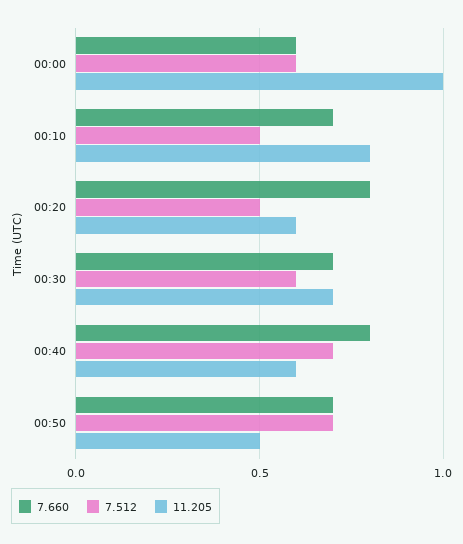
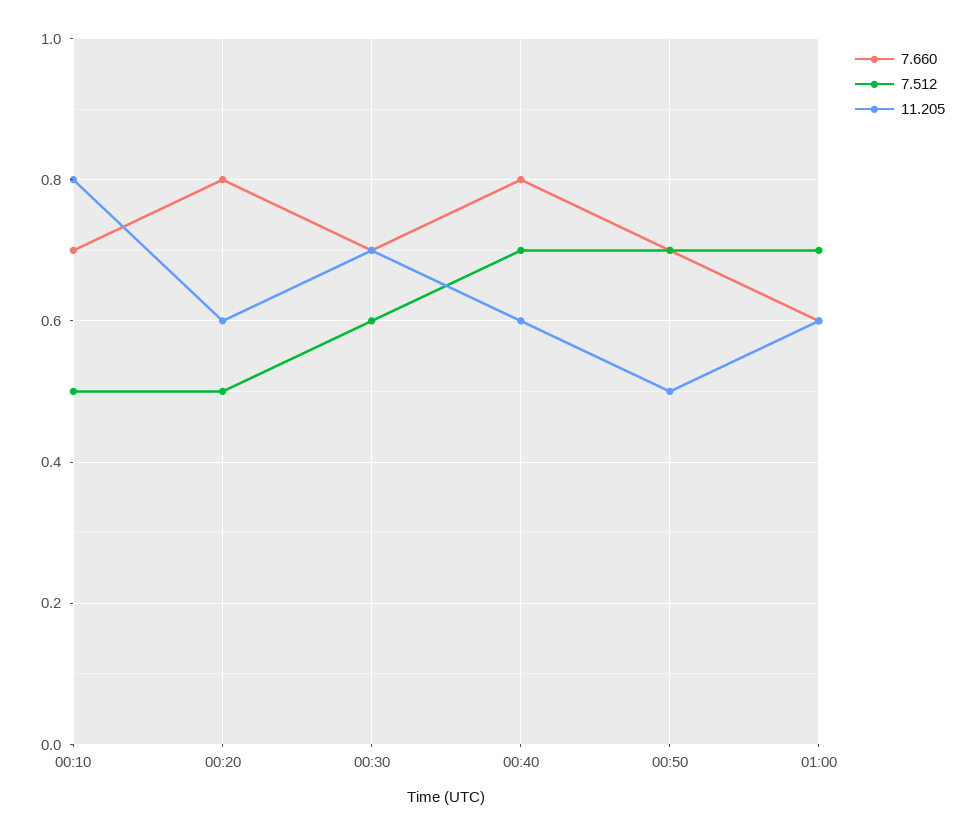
7.660, 00:00: 0.6 -> none
7.512, 00:00: 0.6 -> none
11.205, 00:00: 1 -> none
7.660, 01:00: none -> 0.6
7.512, 01:00: none -> 0.7
11.205, 01:00: none -> 0.6

